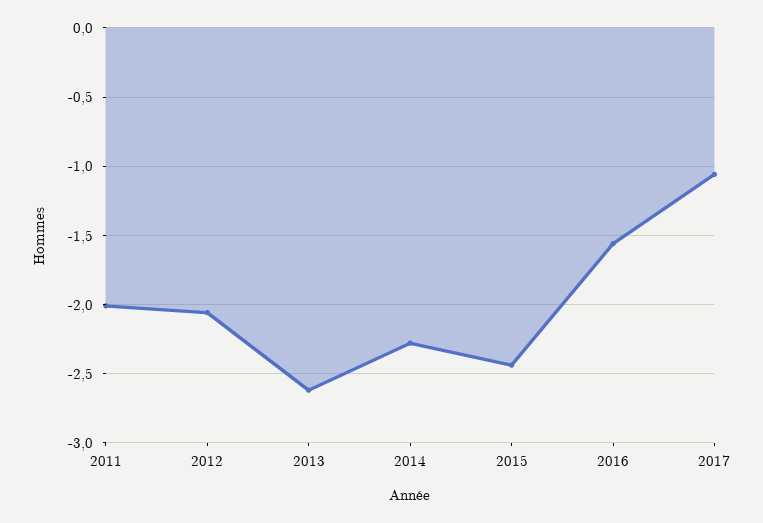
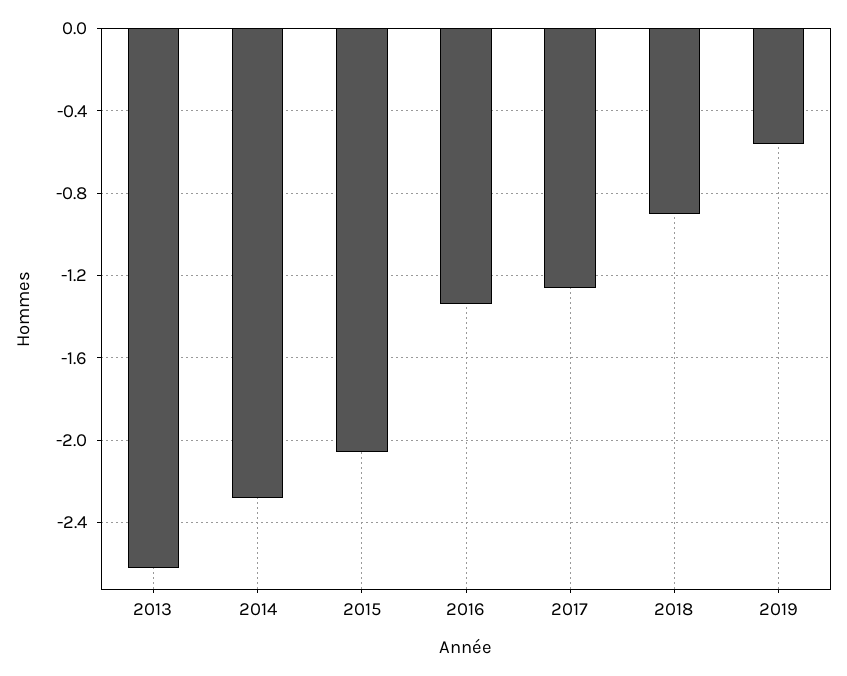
2011: -2 -> none
2012: -2.05 -> none
2015: -2.45 -> -2.05
2016: -1.55 -> -1.35
2017: -1.05 -> -1.25
2018: none -> -0.9
2019: none -> -0.55

